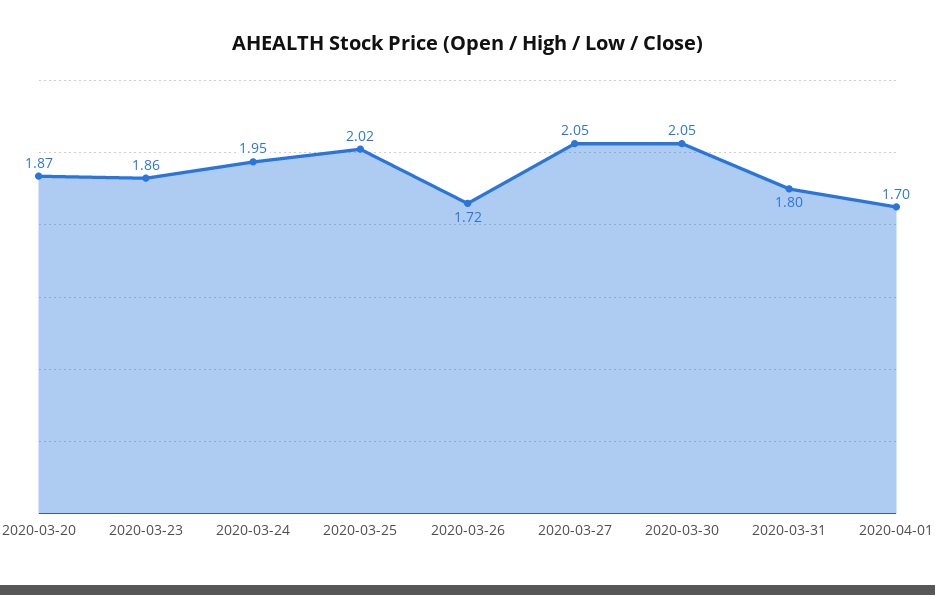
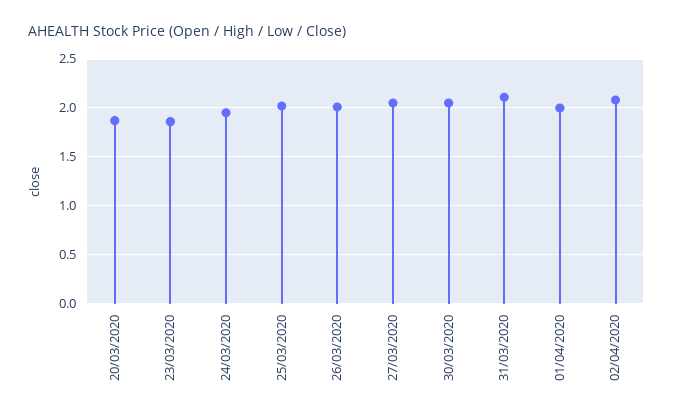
2020-03-26: 1.72 -> 2
2020-03-31: 1.8 -> 2.1
2020-04-01: 1.7 -> 2
02/04/2020: none -> 2.1

